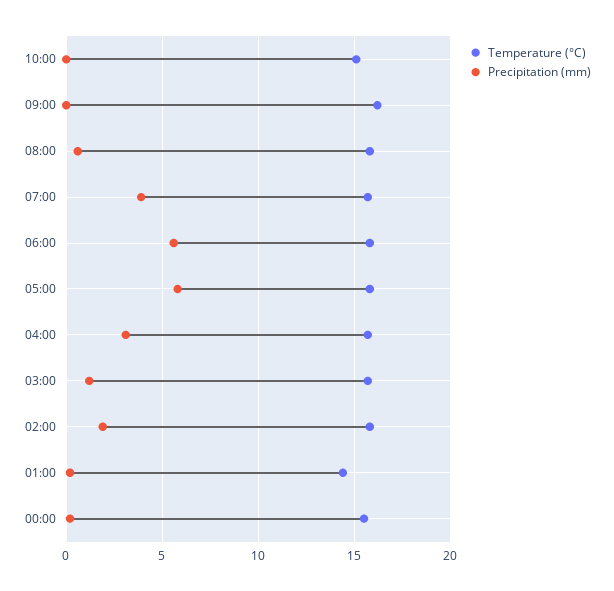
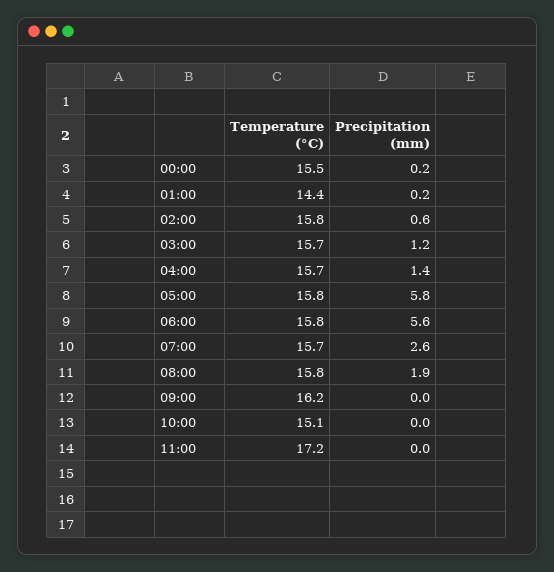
Precipitation (mm), 08:00: 0.5 -> 1.9
Precipitation (mm), 07:00: 4 -> 2.6
Precipitation (mm), 04:00: 3 -> 1.4
Precipitation (mm), 02:00: 2 -> 0.6
Temperature (°C), 11:00: none -> 17.2
Precipitation (mm), 11:00: none -> 0

